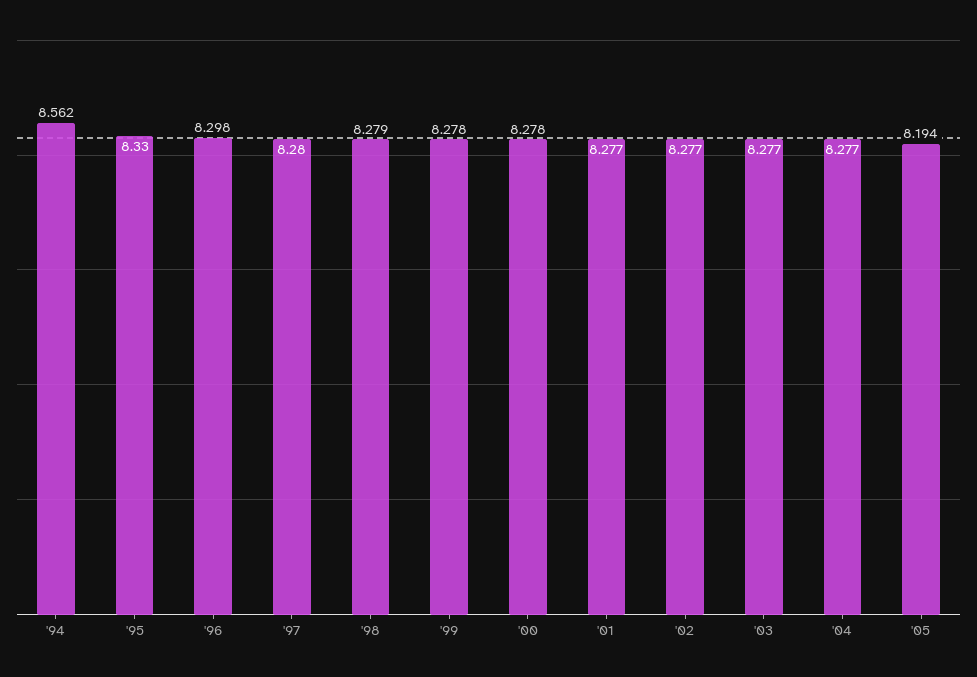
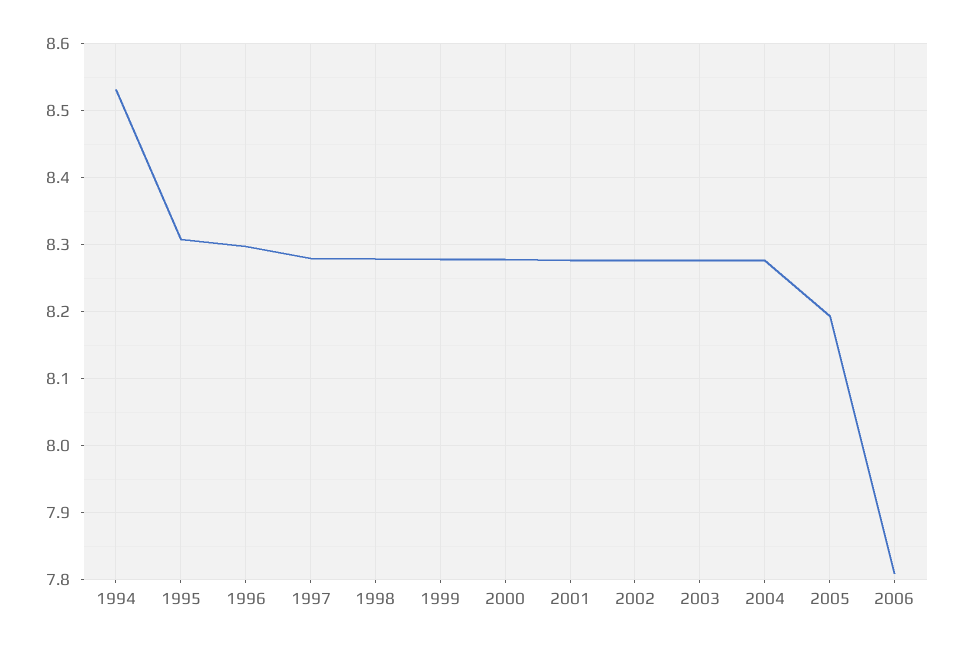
'94: 8.562 -> 8.53
'95: 8.33 -> 8.31
2006: none -> 7.81

